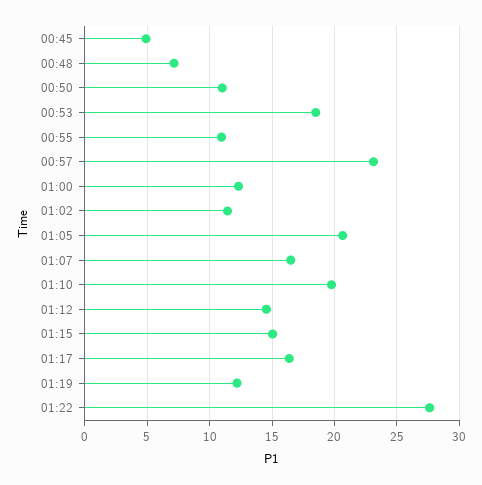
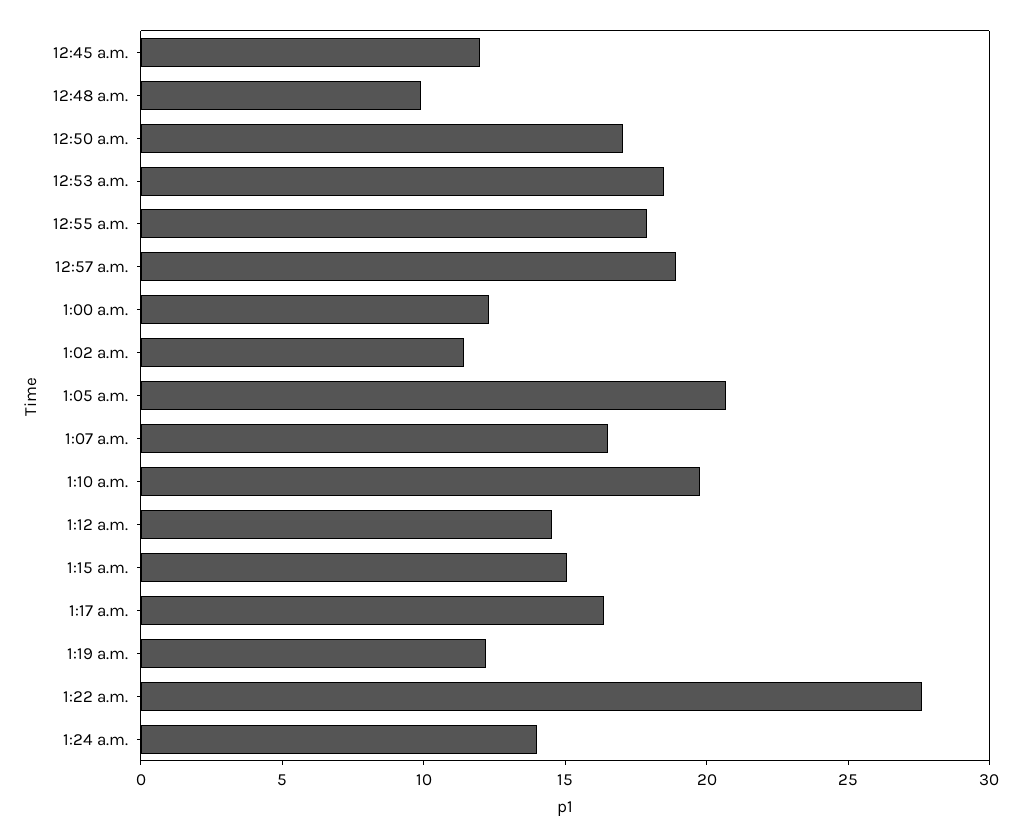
00:45: 5 -> 12
00:48: 7 -> 10
00:50: 11 -> 17
00:55: 11 -> 18
00:57: 23 -> 19
1:24 a.m.: none -> 14

